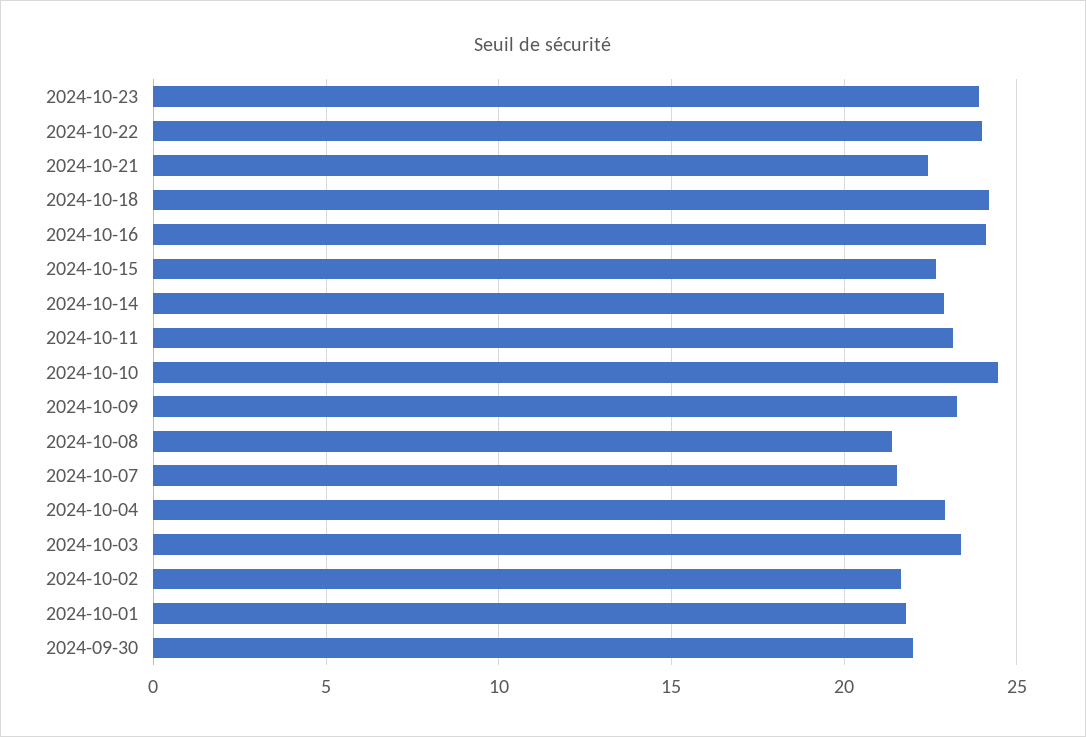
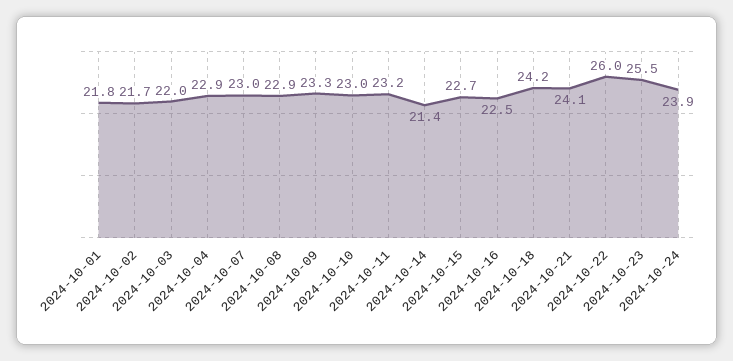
2024-10-23: 24 -> 25.5
2024-10-22: 24 -> 26
2024-10-21: 22.5 -> 24.1
2024-10-16: 24 -> 22.5
2024-10-14: 23 -> 21.4
2024-10-10: 24.5 -> 23
2024-10-08: 21.5 -> 22.9
2024-10-07: 21.5 -> 23
2024-10-03: 23.5 -> 22
2024-09-30: 22 -> none
2024-10-24: none -> 23.9

